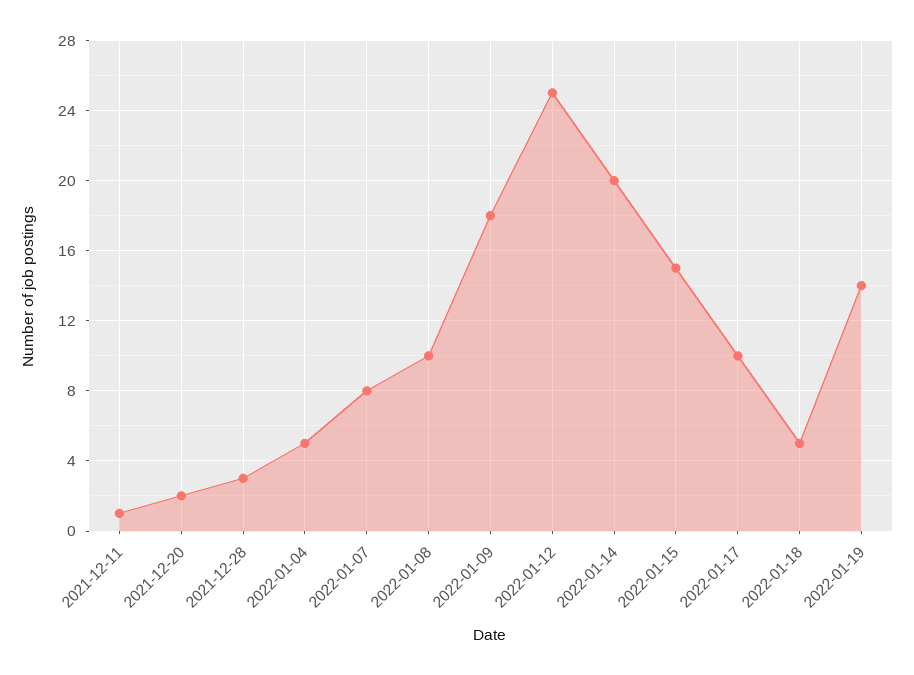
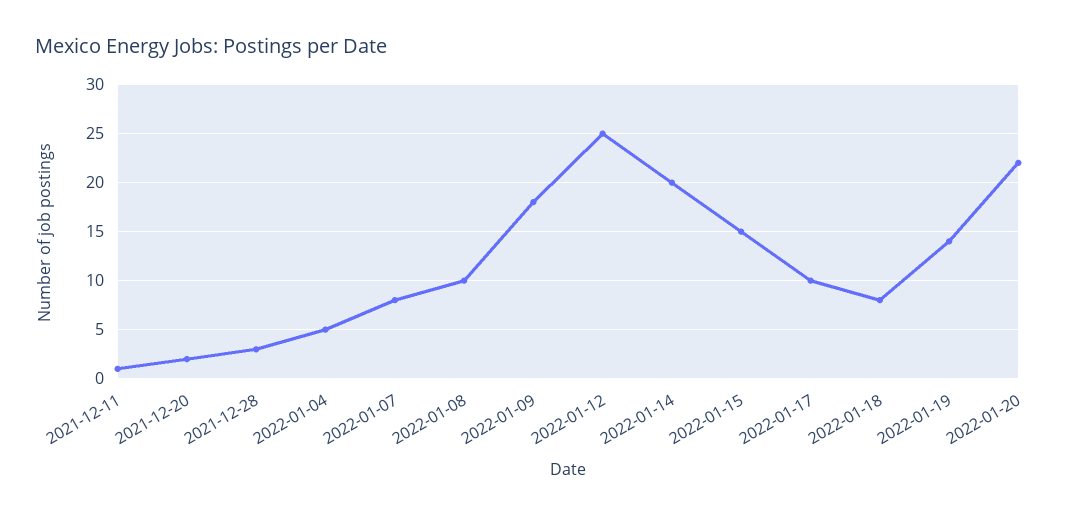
2022-01-18: 5 -> 8
2022-01-20: none -> 22

